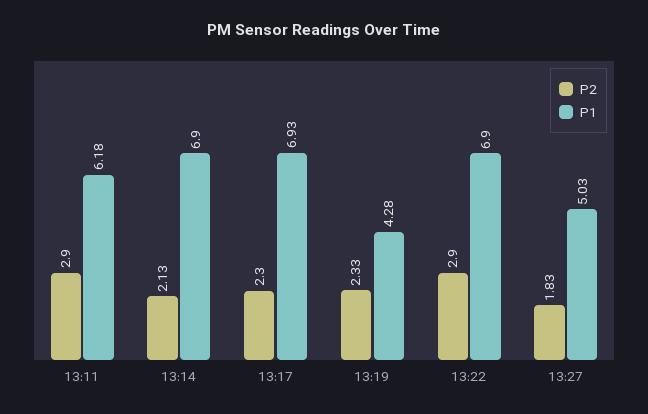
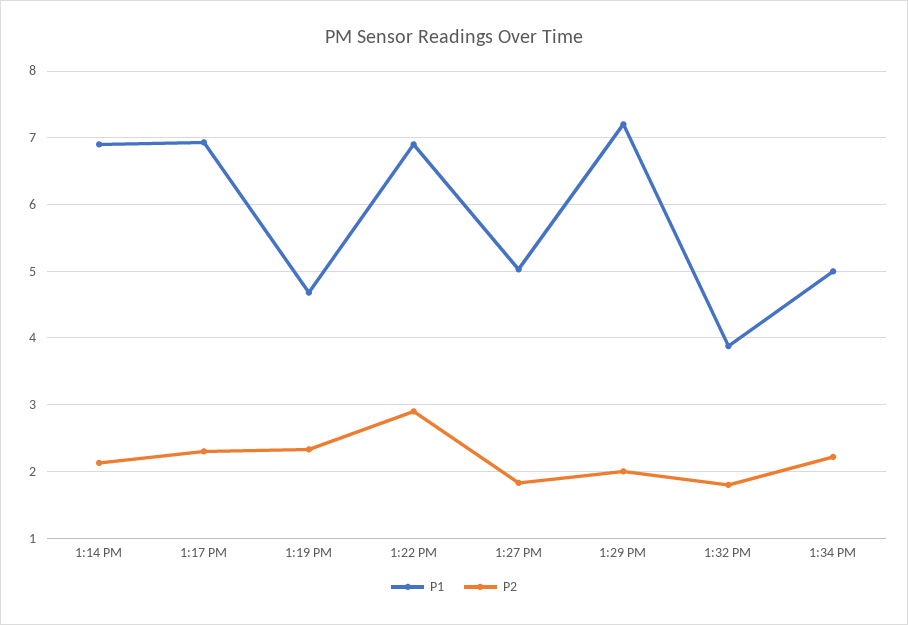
P2, 13:11: 2.9 -> none
P1, 13:11: 6.18 -> none
P1, 13:19: 4.28 -> 4.7
P1, 1:29 PM: none -> 7.2
P2, 1:29 PM: none -> 2
P1, 1:32 PM: none -> 3.9
P2, 1:32 PM: none -> 1.8
P1, 1:34 PM: none -> 5
P2, 1:34 PM: none -> 2.2

